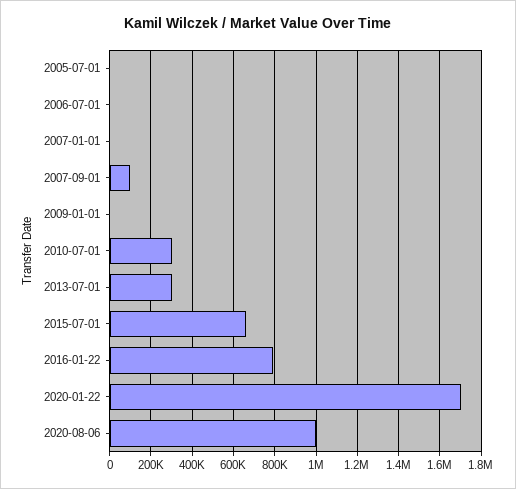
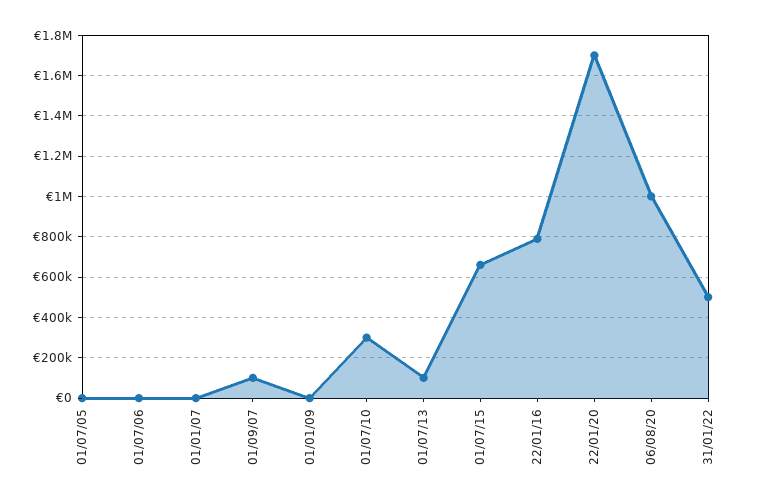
2013-07-01: 300000 -> 100000
31/01/22: none -> 500000

